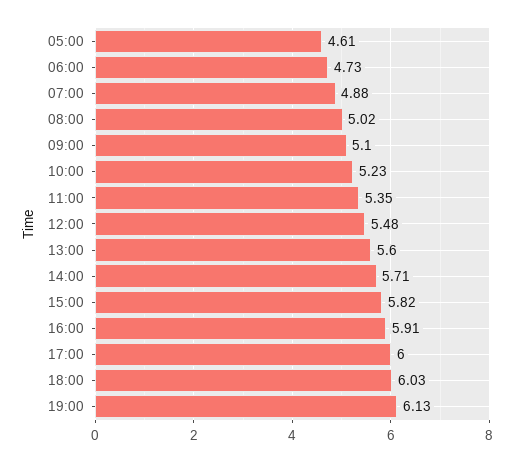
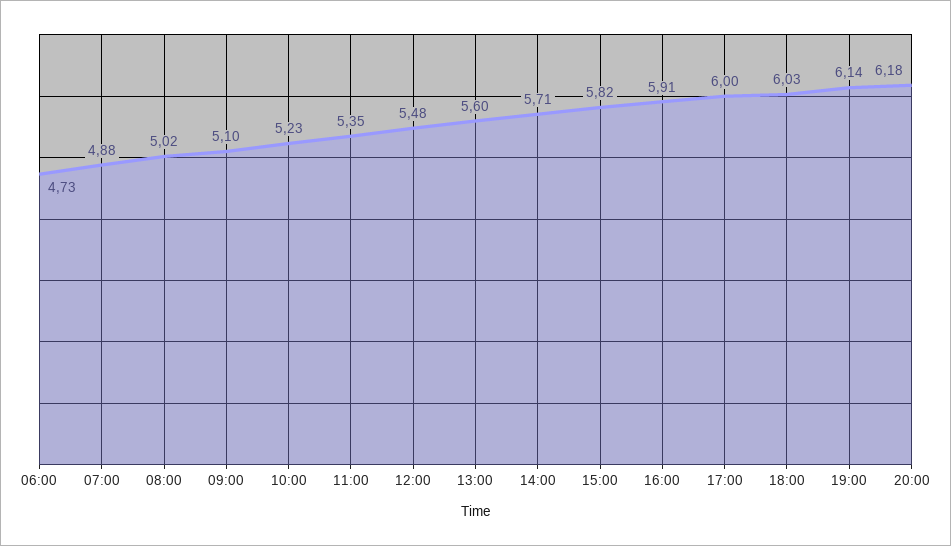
05:00: 4.61 -> none
19:00: 6.13 -> 6.14
20:00: none -> 6.18

